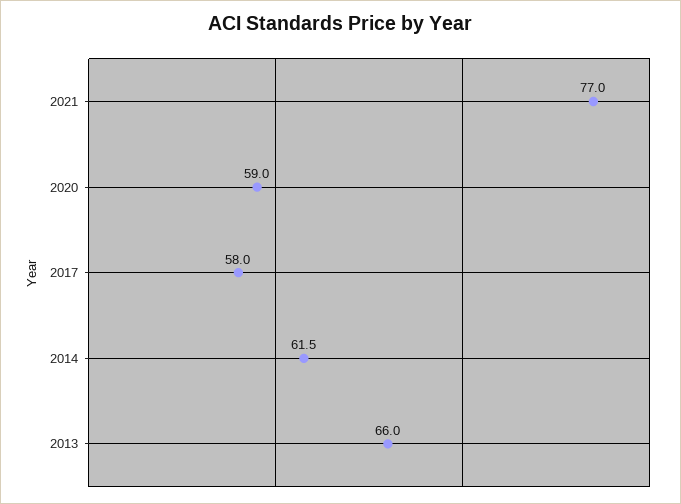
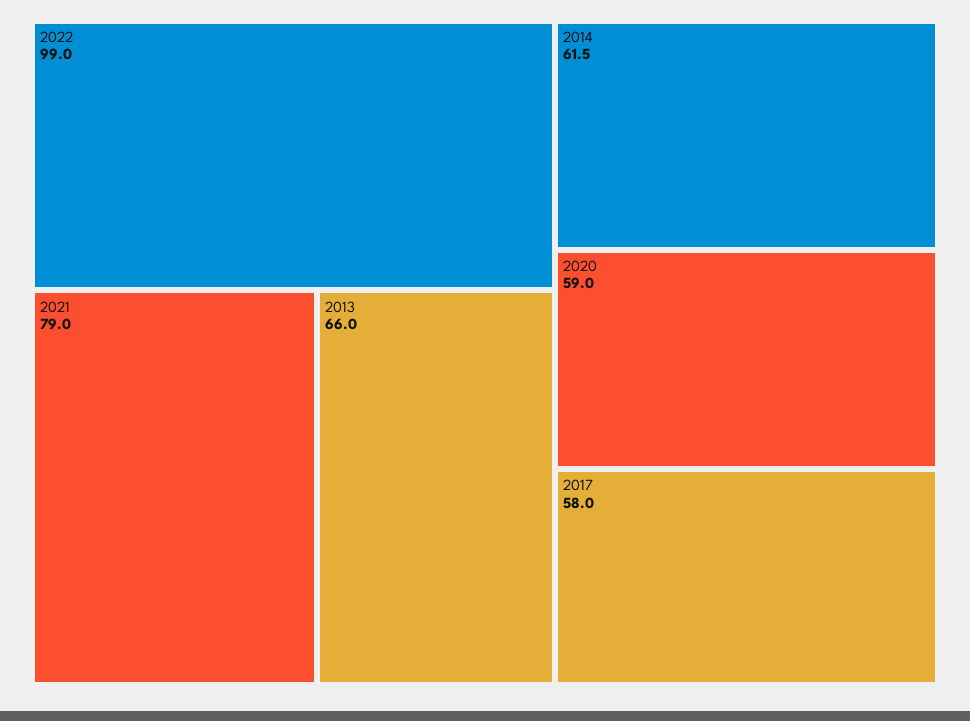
2021: 77 -> 79
2022: none -> 99

